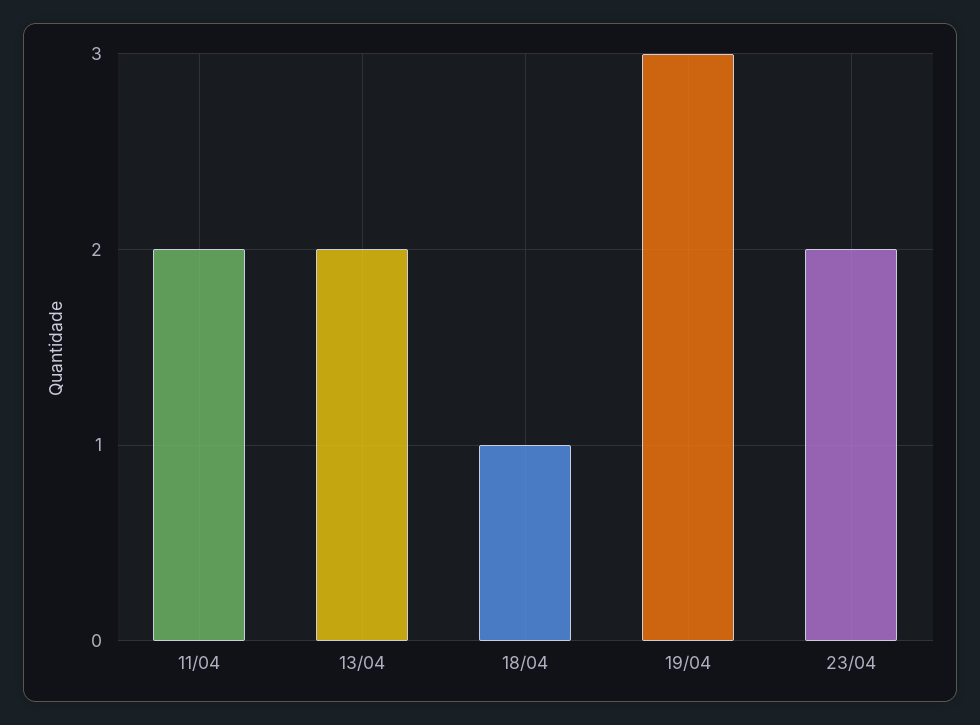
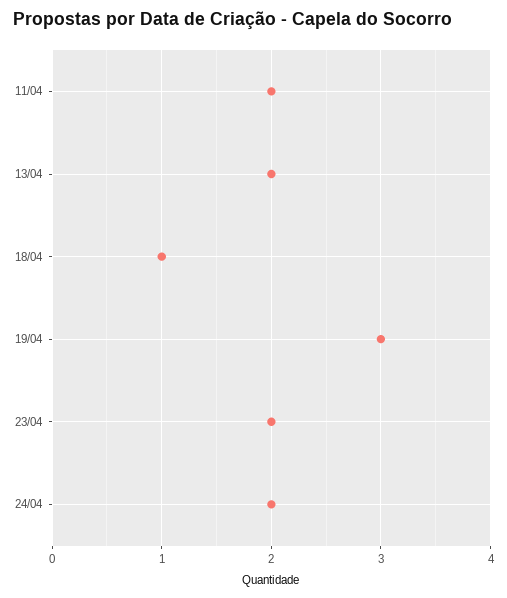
24/04: none -> 2

